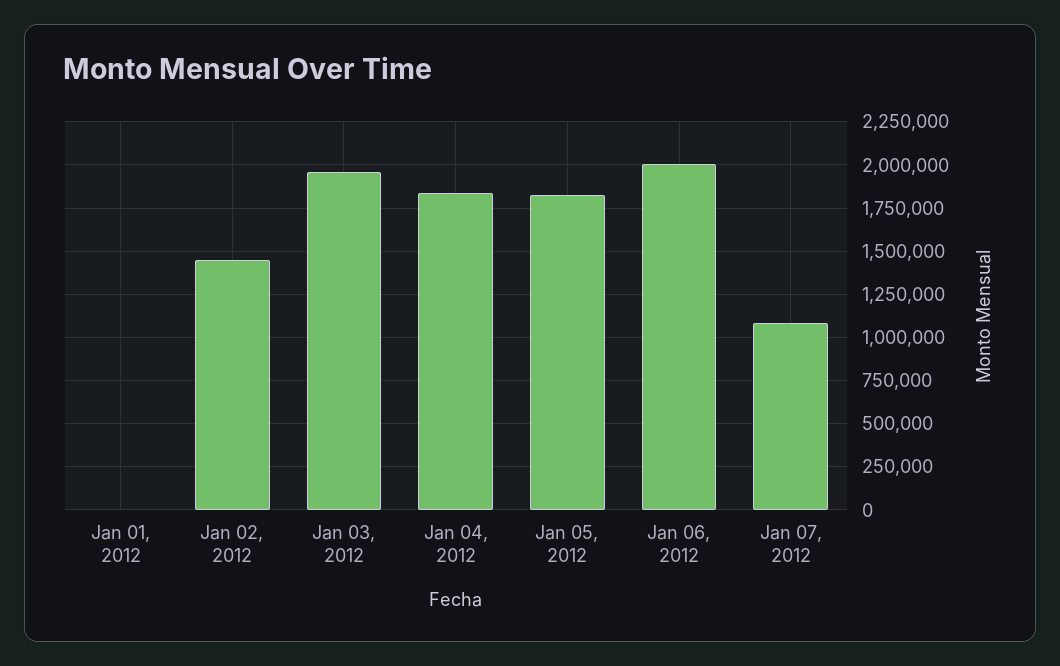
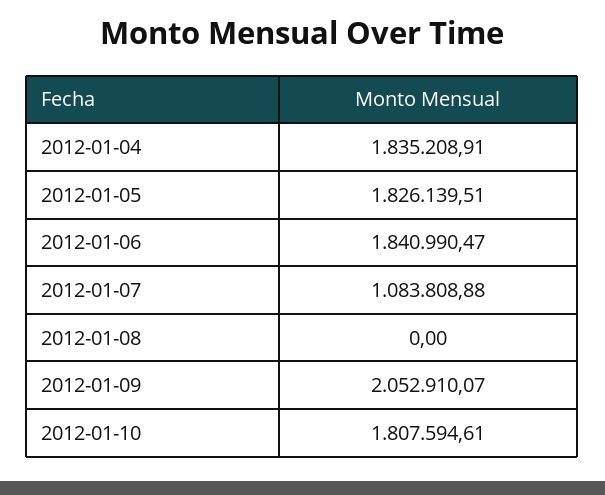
Jan 01, 2012: 0 -> none
Jan 02, 2012: 1450000 -> none
Jan 03, 2012: 1950000 -> none
Jan 06, 2012: 2000000 -> 1840990.47
2012-01-08: none -> 0
2012-01-09: none -> 2052910.07
2012-01-10: none -> 1807594.61

